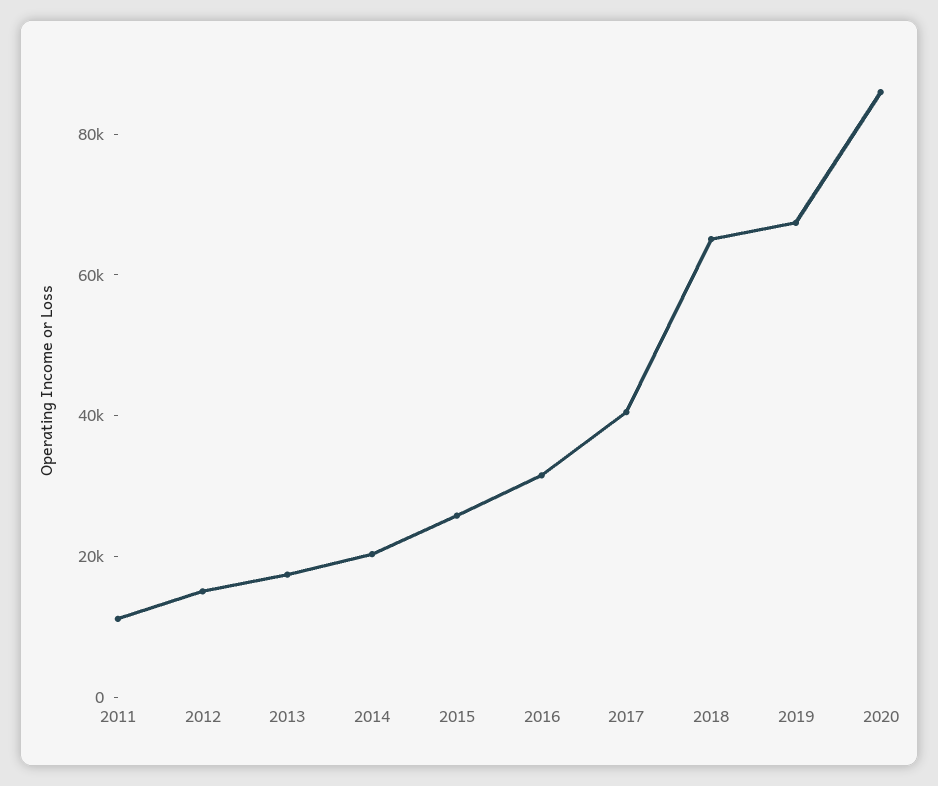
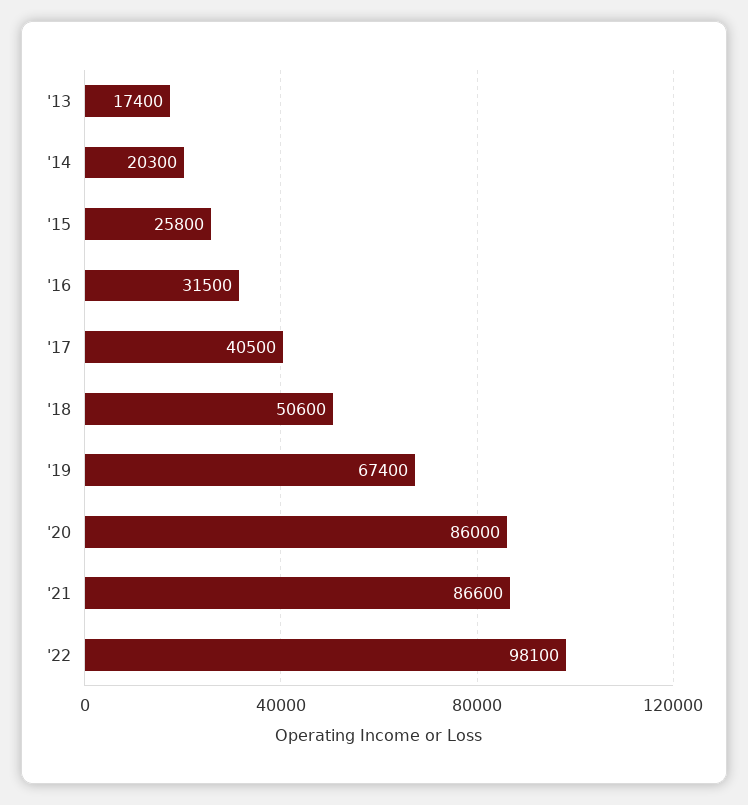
2011: 10000 -> none
2012: 15000 -> none
2018: 65000 -> 50600
'21: none -> 86600
'22: none -> 98100

